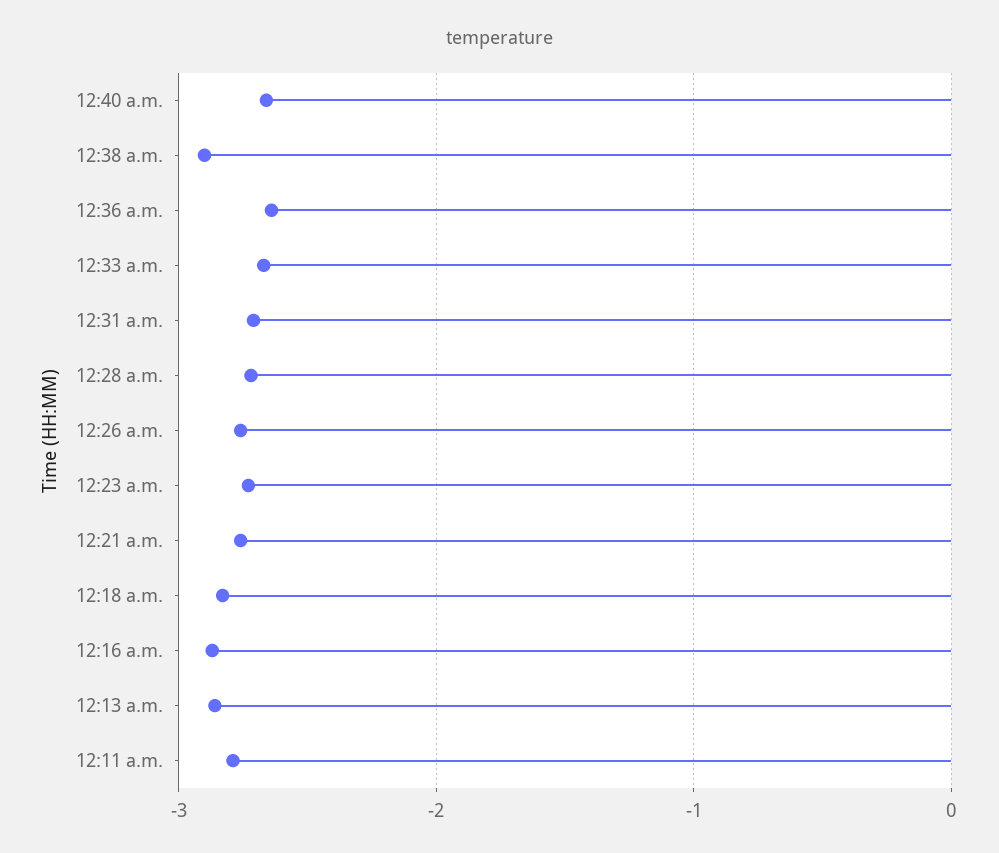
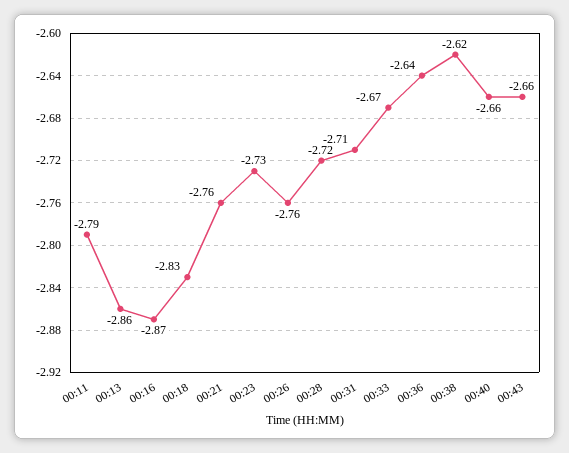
12:38 a.m.: -2.9 -> -2.62
00:43: none -> -2.66

